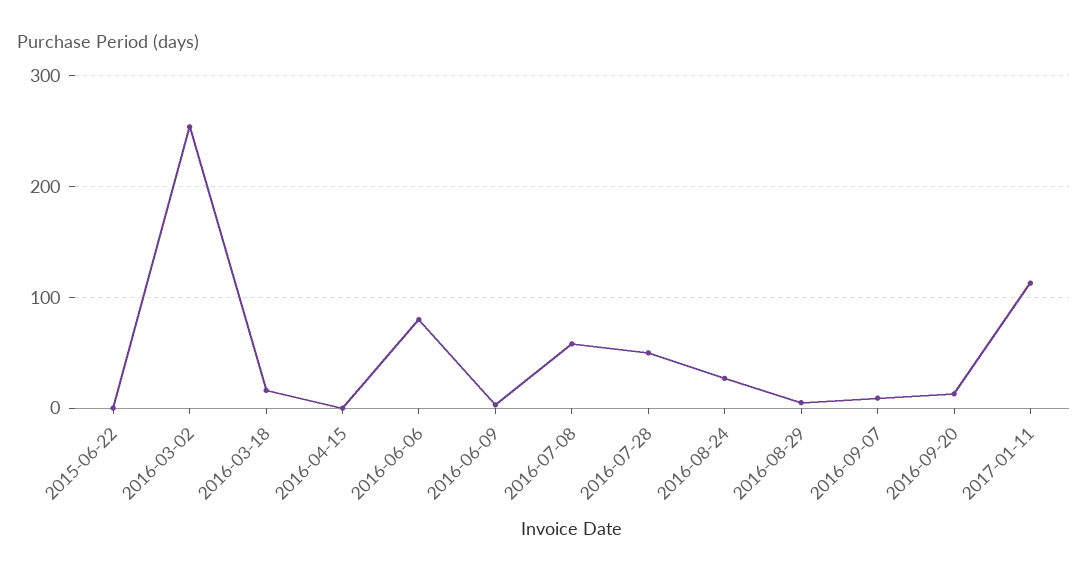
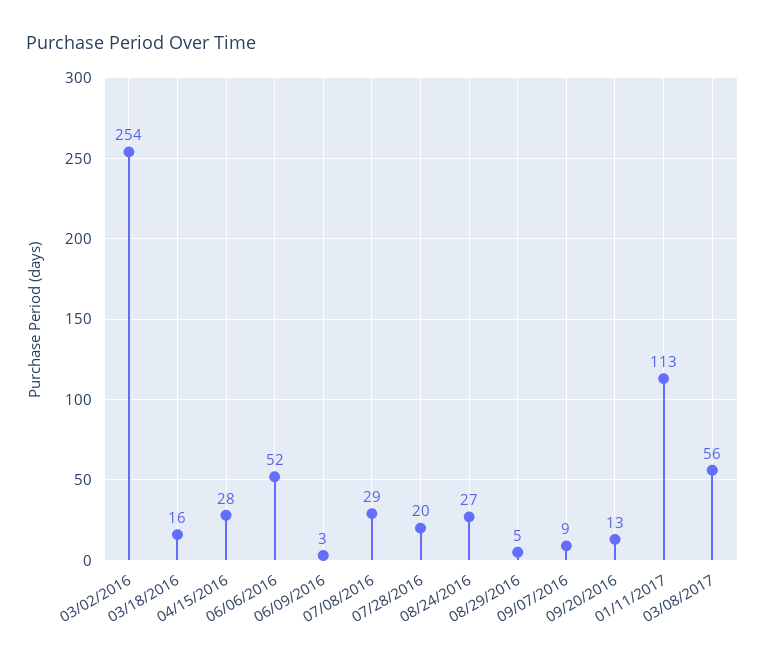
2015-06-22: 0 -> none
2016-04-15: 0 -> 28
2016-06-06: 80 -> 52
2016-07-08: 60 -> 29
2016-07-28: 50 -> 20
03/08/2017: none -> 56

